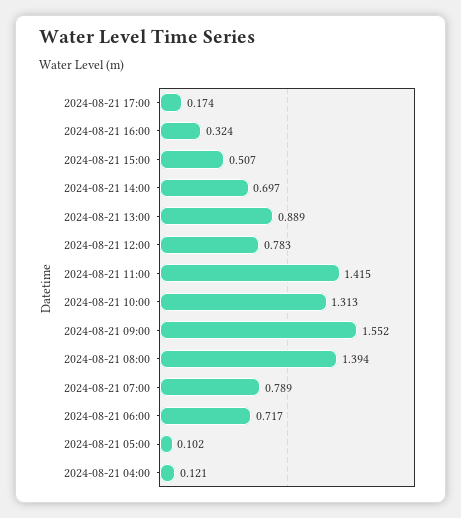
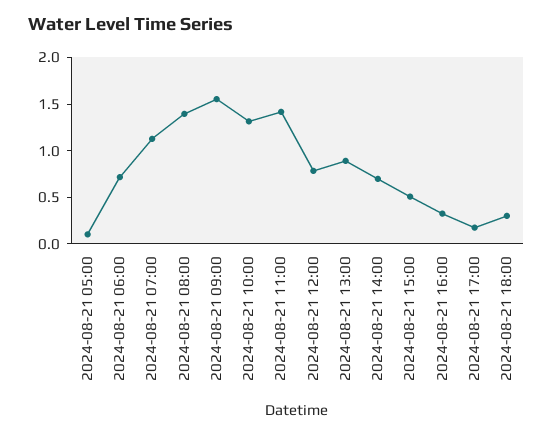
2024-08-21 07:00: 0.789 -> 1.1
2024-08-21 04:00: 0.121 -> none
2024-08-21 18:00: none -> 0.3

